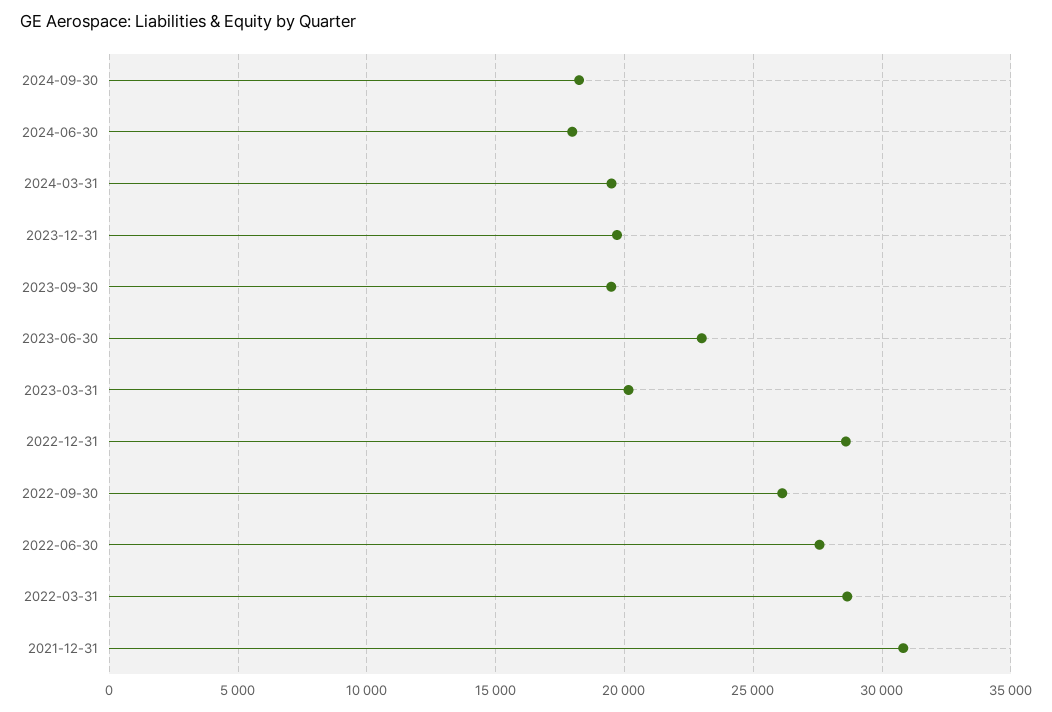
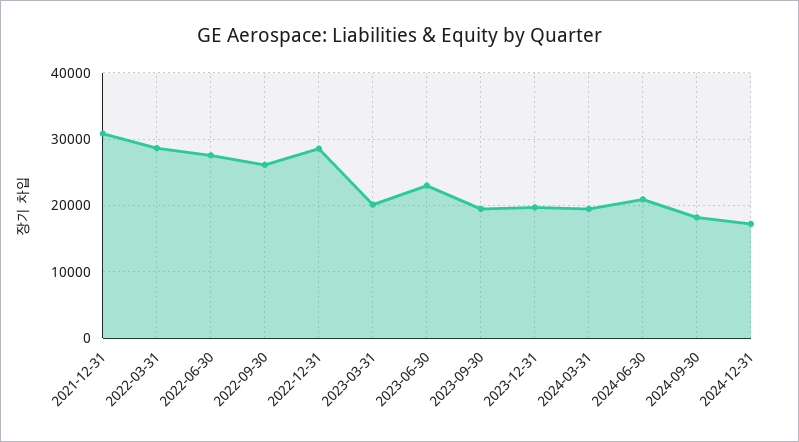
2024-06-30: 18000 -> 21000
2024-12-31: none -> 17000

